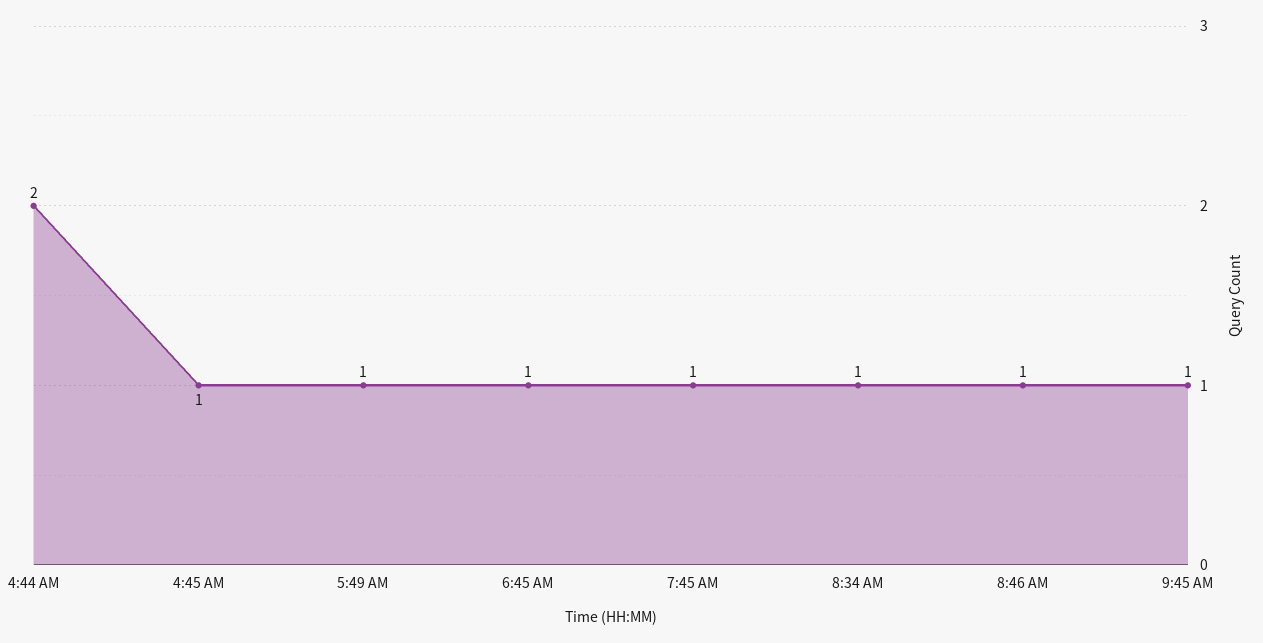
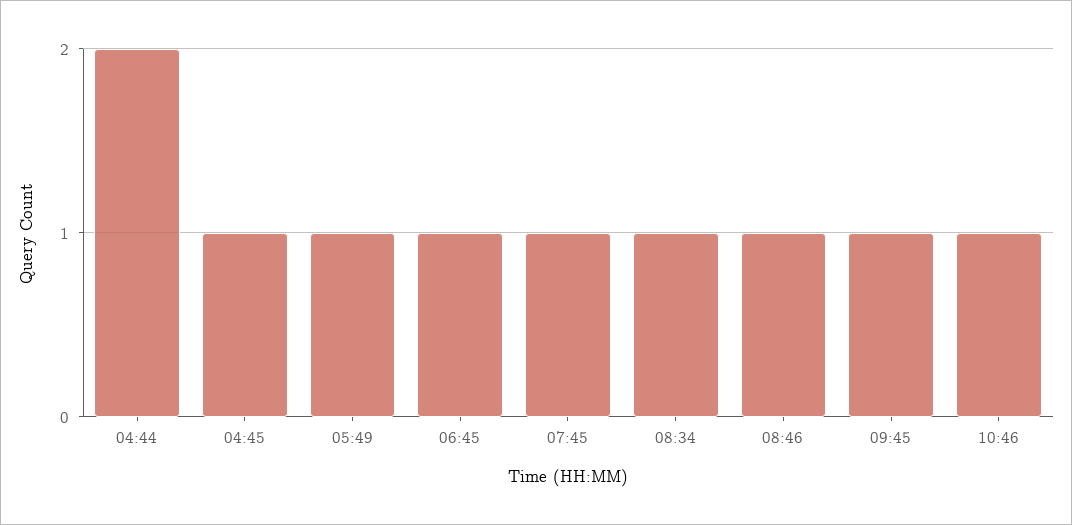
10:46: none -> 1

